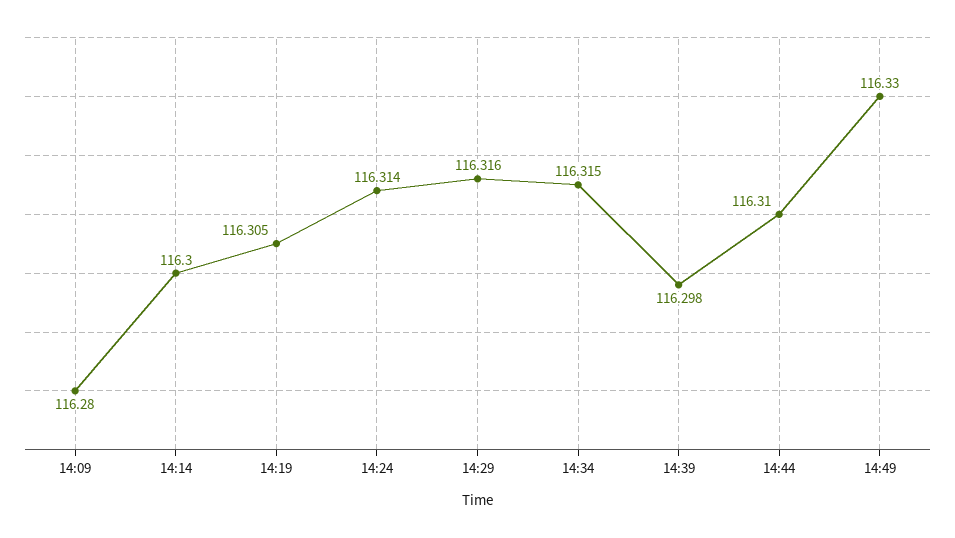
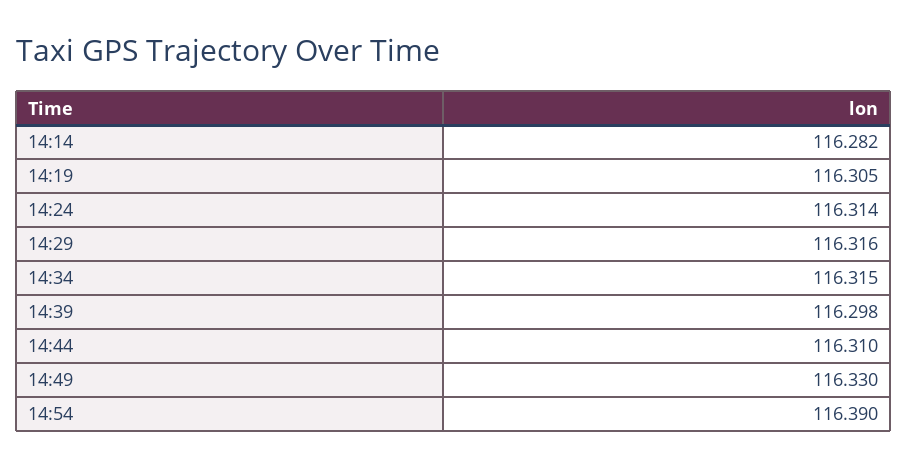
14:09: 116.28 -> none
14:14: 116.3 -> 116.282
14:54: none -> 116.39

